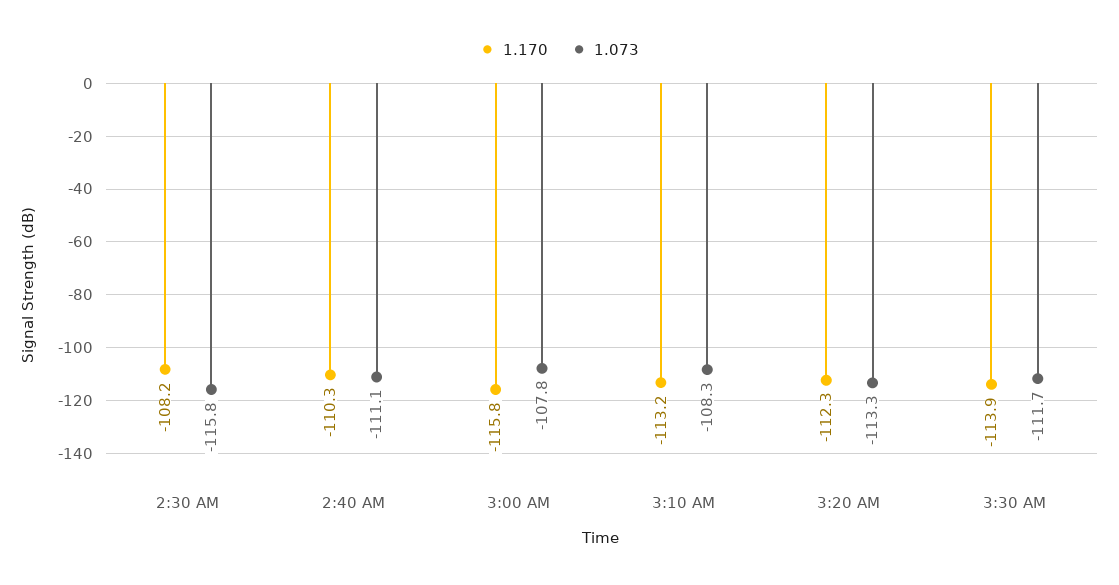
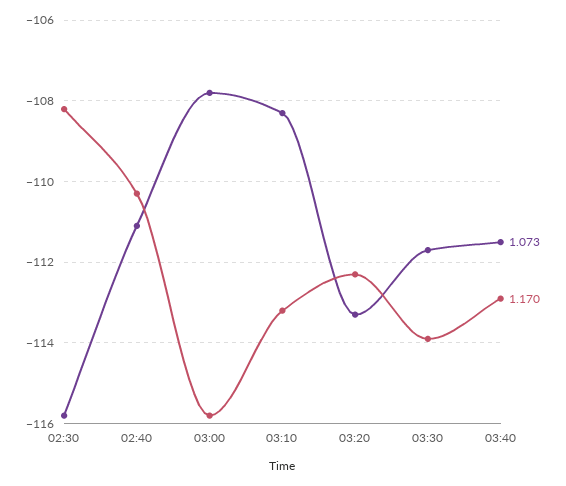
1.073, 03:40: none -> -111.5
1.170, 03:40: none -> -113

